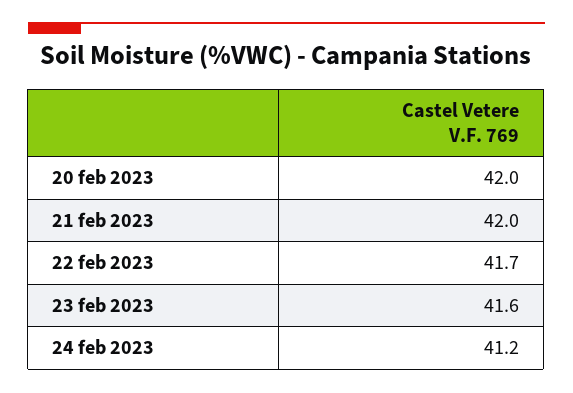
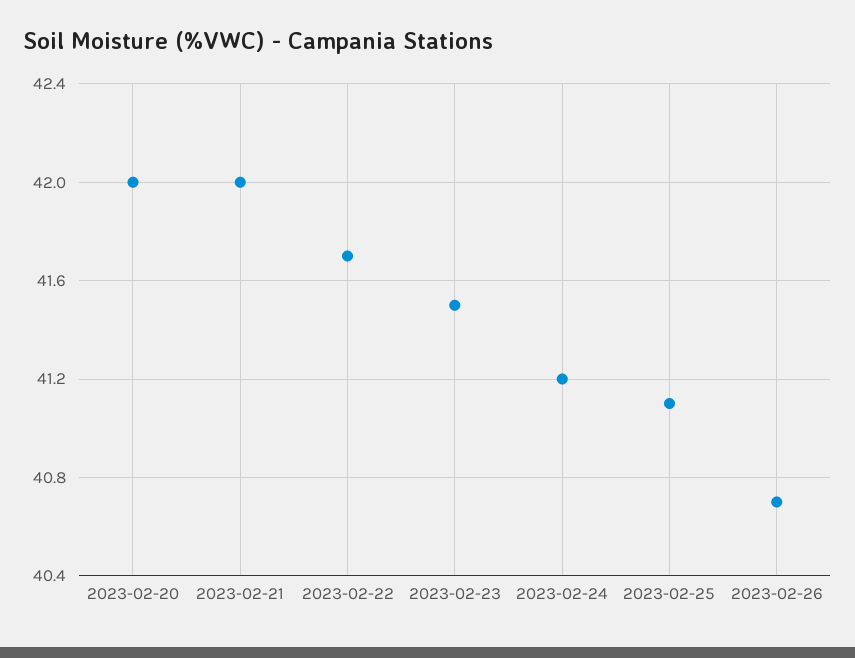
23 feb 2023: 41.6 -> 41.5
2023-02-25: none -> 41.1
2023-02-26: none -> 40.7

